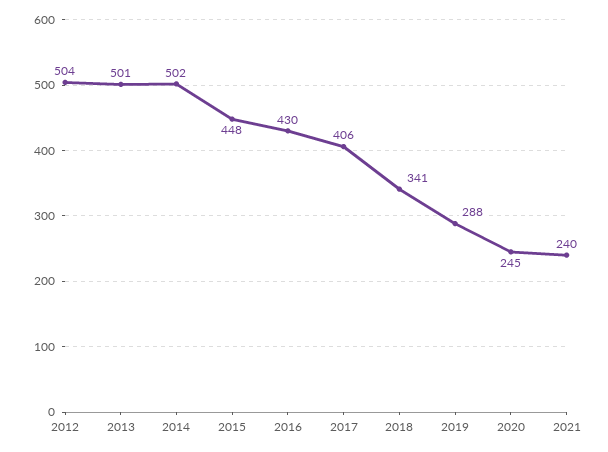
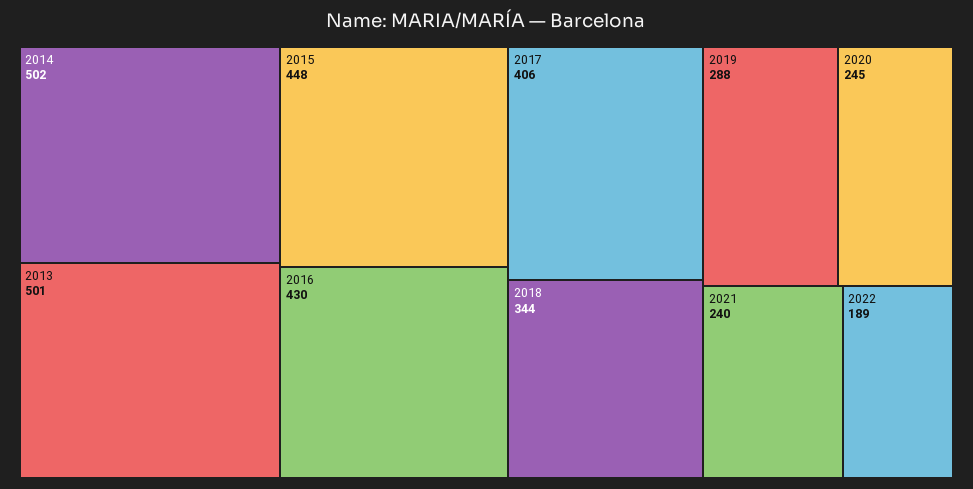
2012: 504 -> none
2018: 341 -> 344
2022: none -> 189

